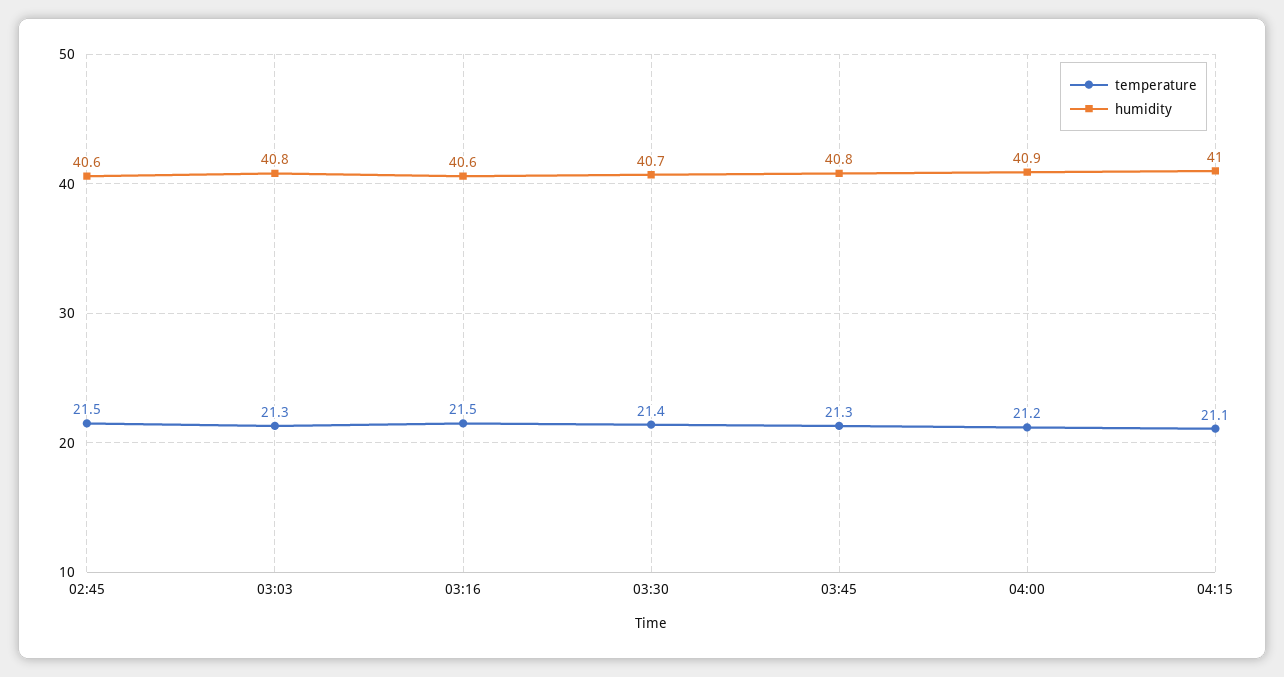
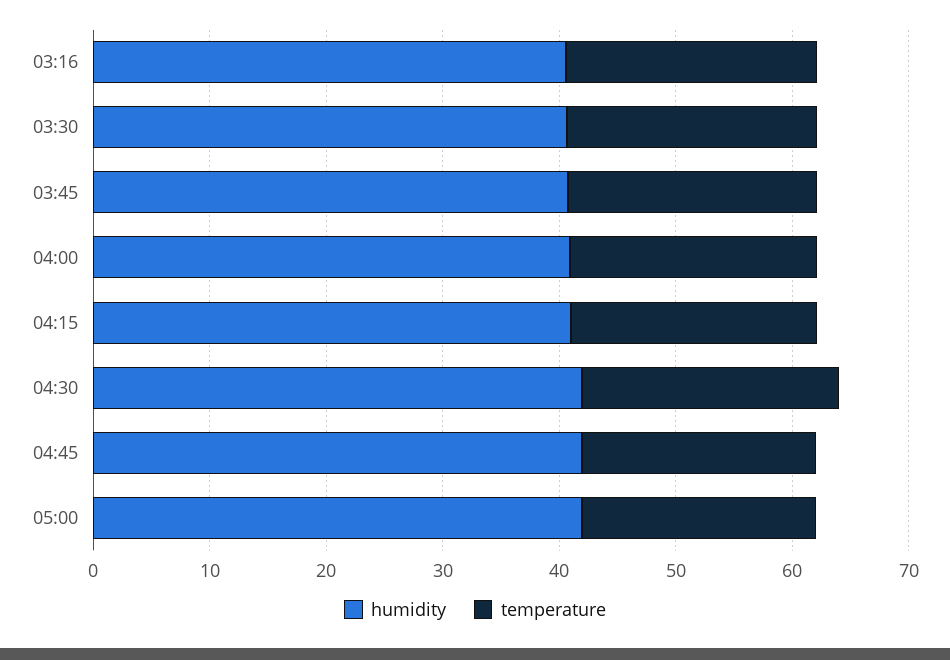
temperature, 02:45: 21.5 -> none
humidity, 02:45: 40.6 -> none
temperature, 03:03: 21.3 -> none
humidity, 03:03: 40.8 -> none
humidity, 04:30: none -> 42
temperature, 04:30: none -> 22
humidity, 04:45: none -> 42
temperature, 04:45: none -> 20
humidity, 05:00: none -> 42
temperature, 05:00: none -> 20

